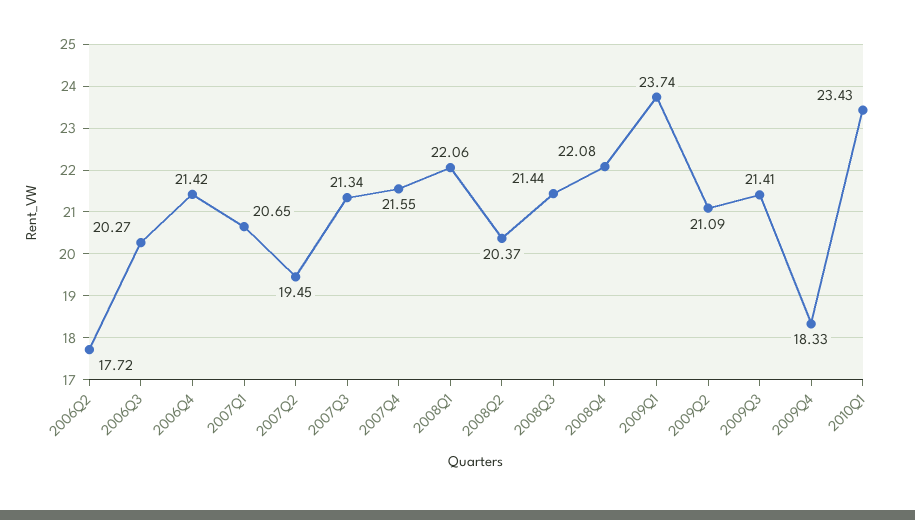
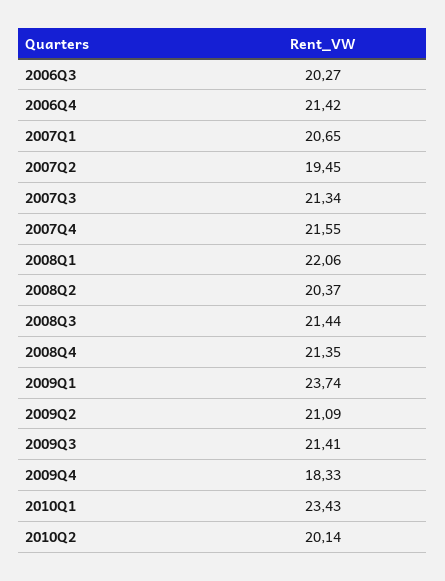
2006Q2: 17.72 -> none
2008Q4: 22.08 -> 21.35
2010Q2: none -> 20.14

